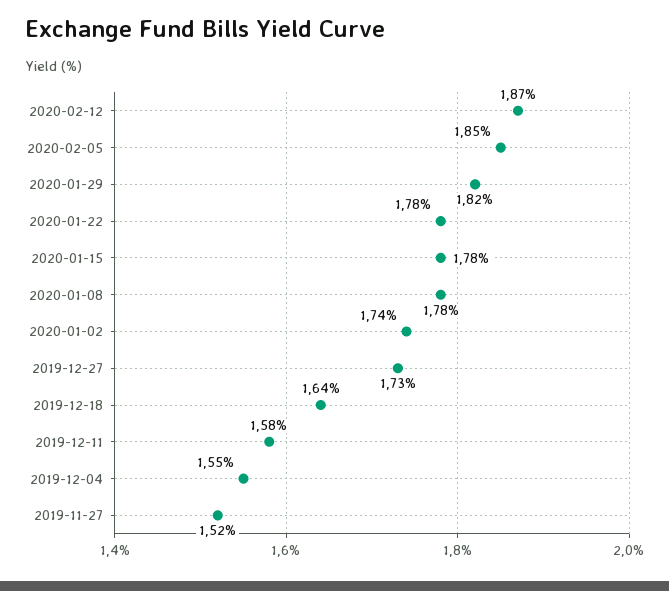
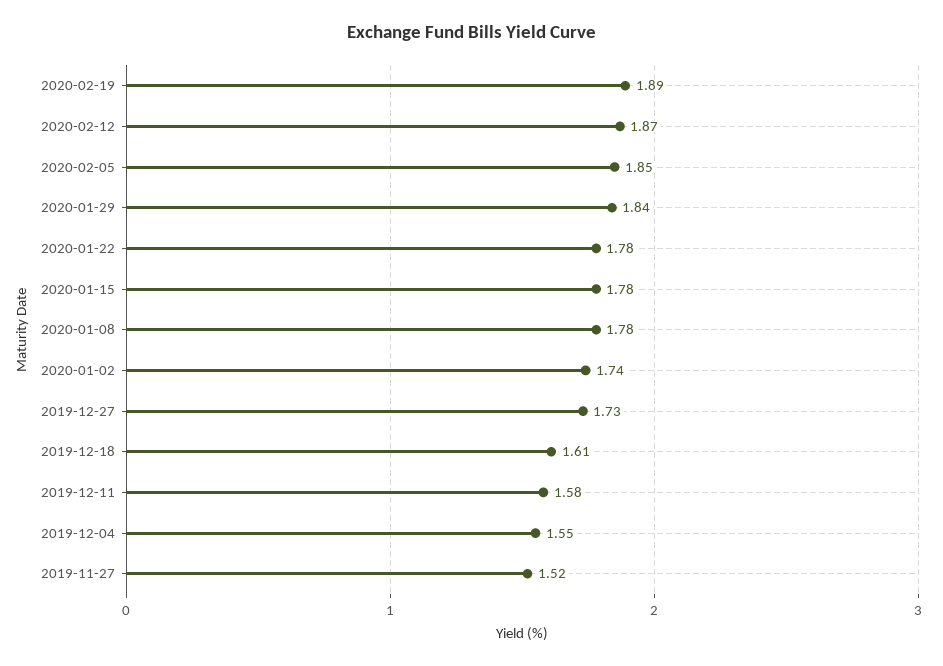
2020-01-29: 1.82 -> 1.84
2019-12-18: 1.64 -> 1.61
2020-02-19: none -> 1.89

